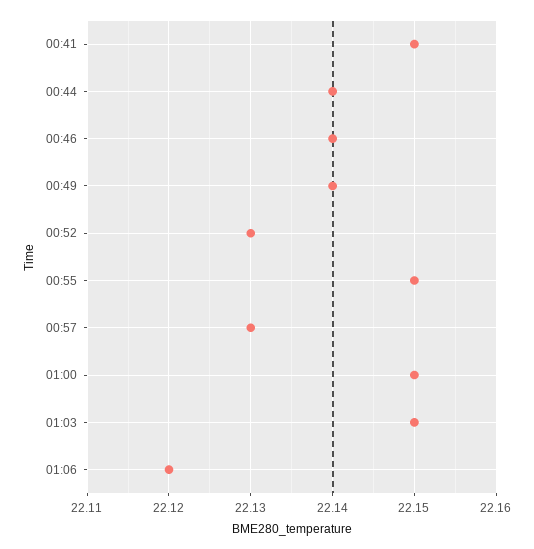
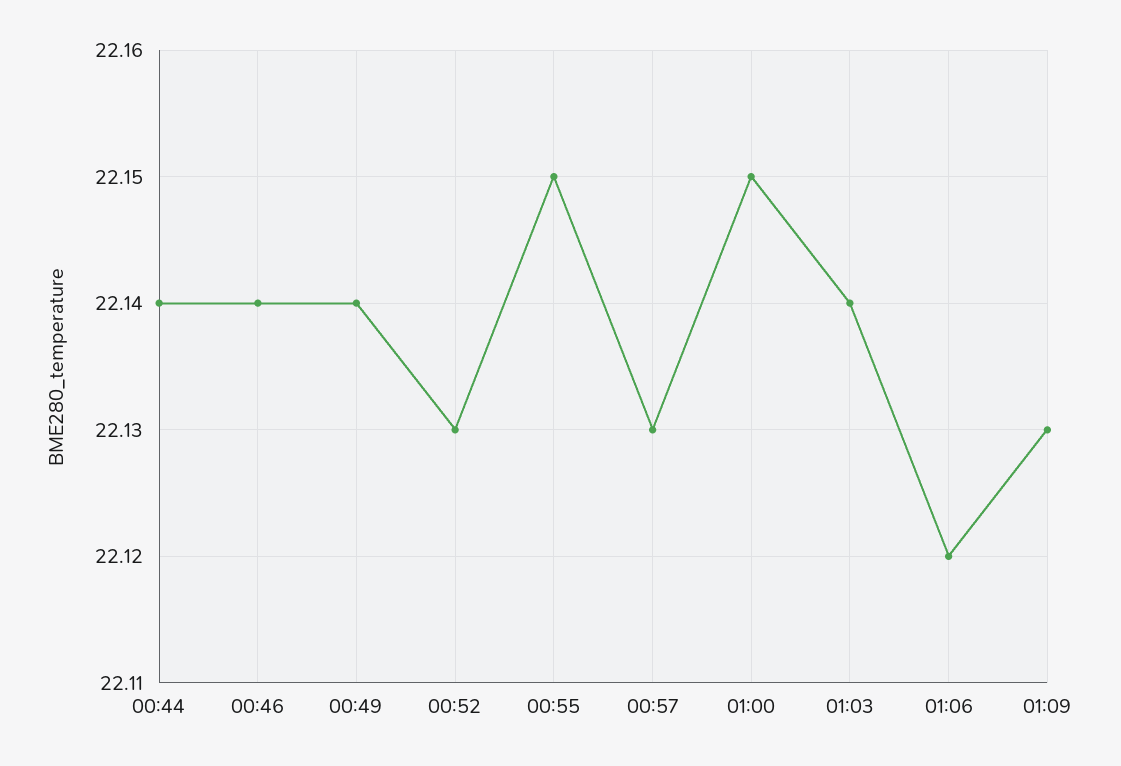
00:41: 22.15 -> none
01:03: 22.15 -> 22.14
01:09: none -> 22.13

